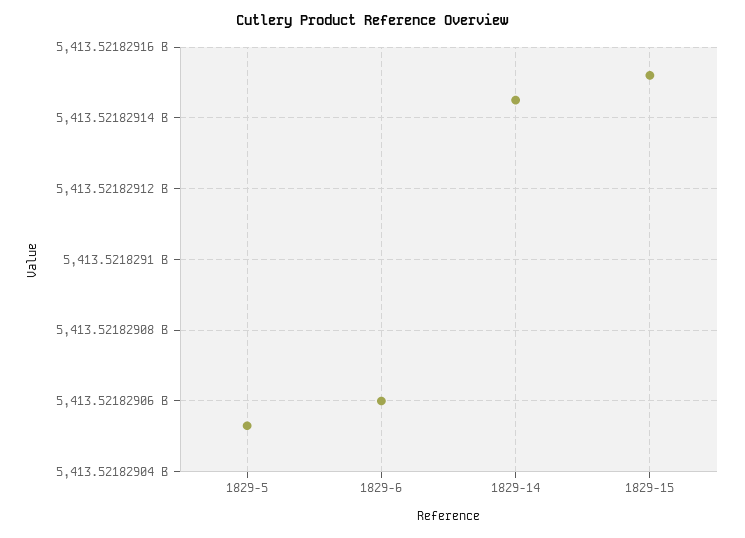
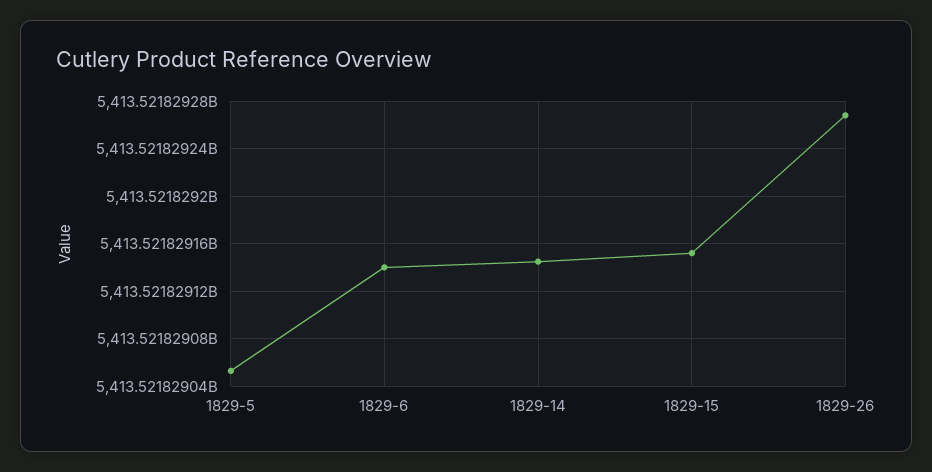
1829-6: 5413521829060 -> 5413521829140
1829-26: none -> 5413521829270

